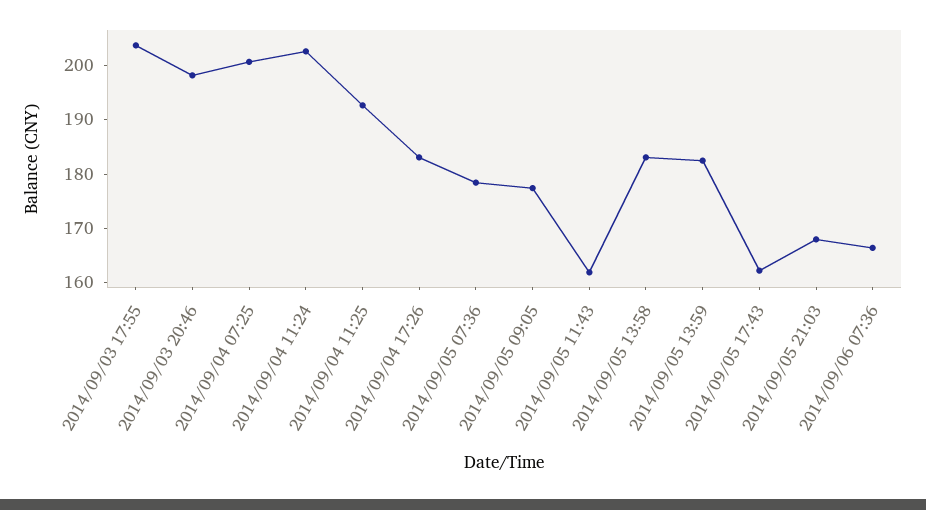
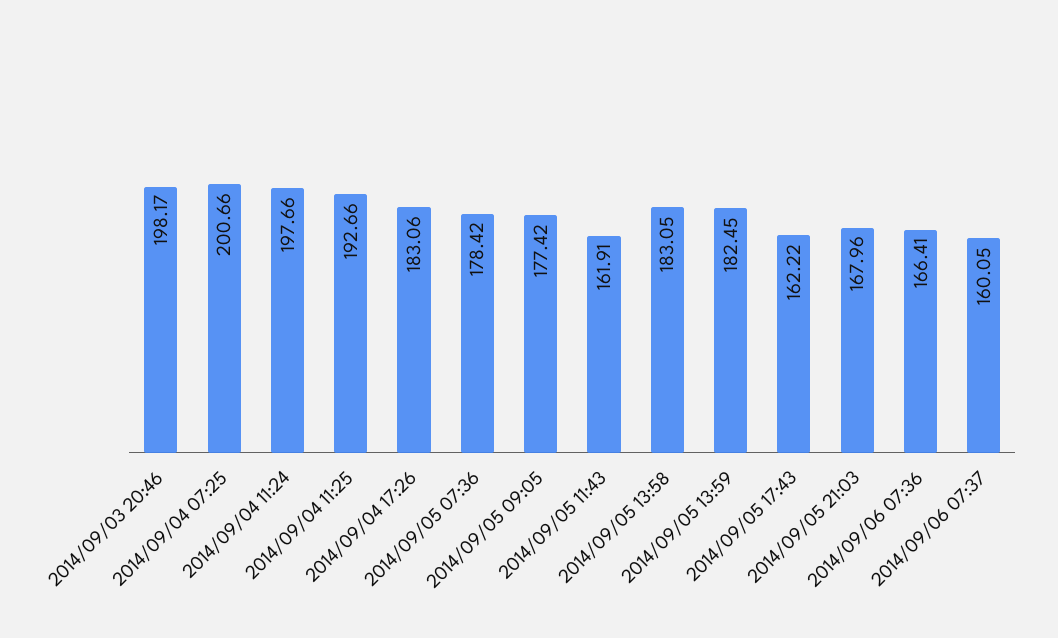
2014/09/03 17:55: 204 -> none
2014/09/04 11:24: 202 -> 197.66
2014/09/06 07:37: none -> 160.05

